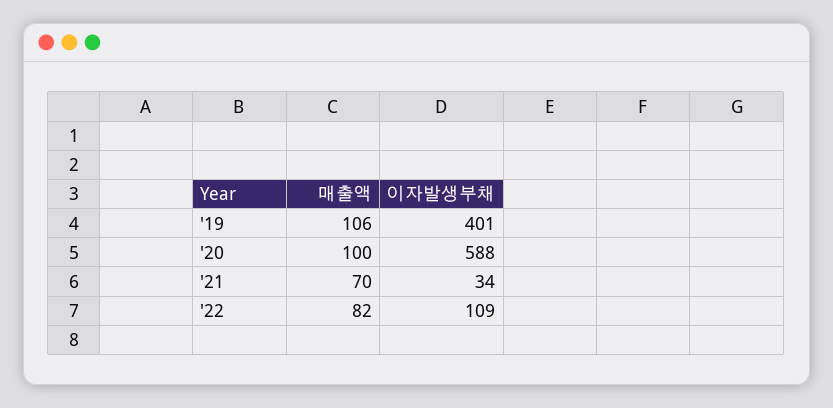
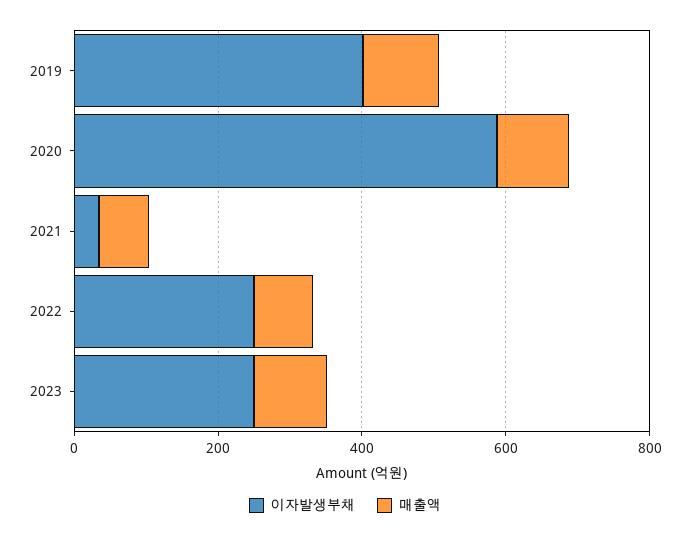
이자발생부채, '22: 109 -> 250
이자발생부채, 2023: none -> 250
매출액, 2023: none -> 100

